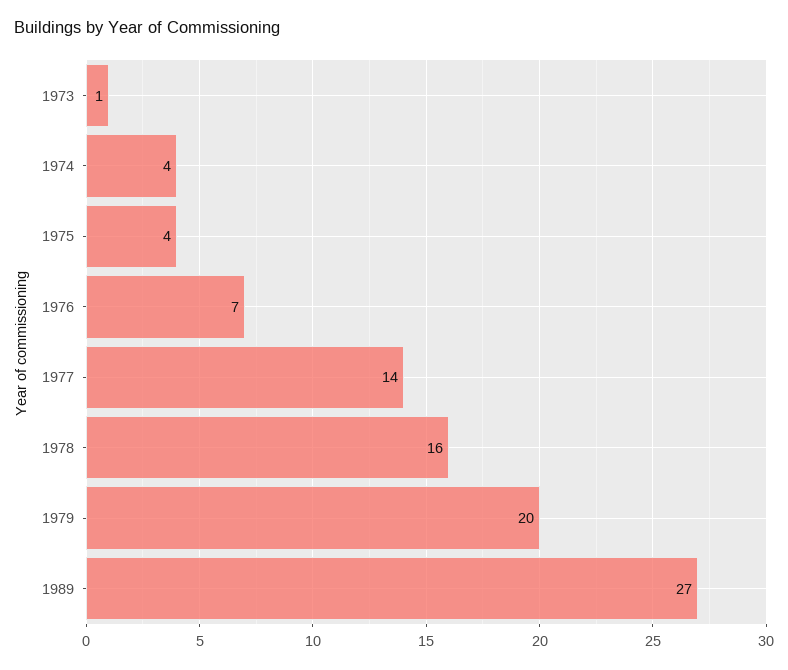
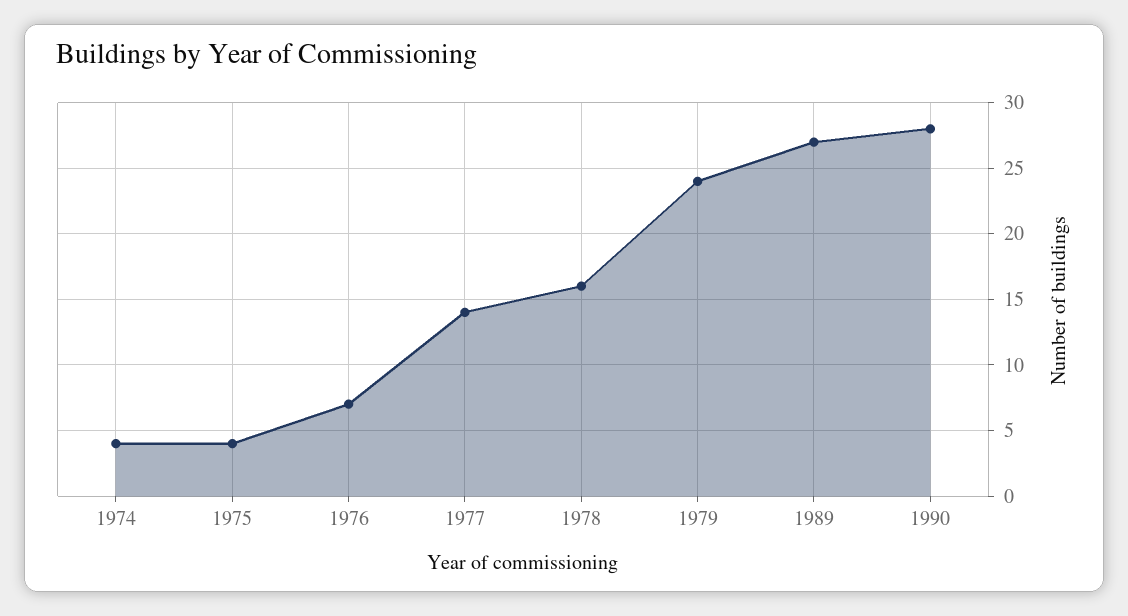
1973: 1 -> none
1979: 20 -> 24
1990: none -> 28

